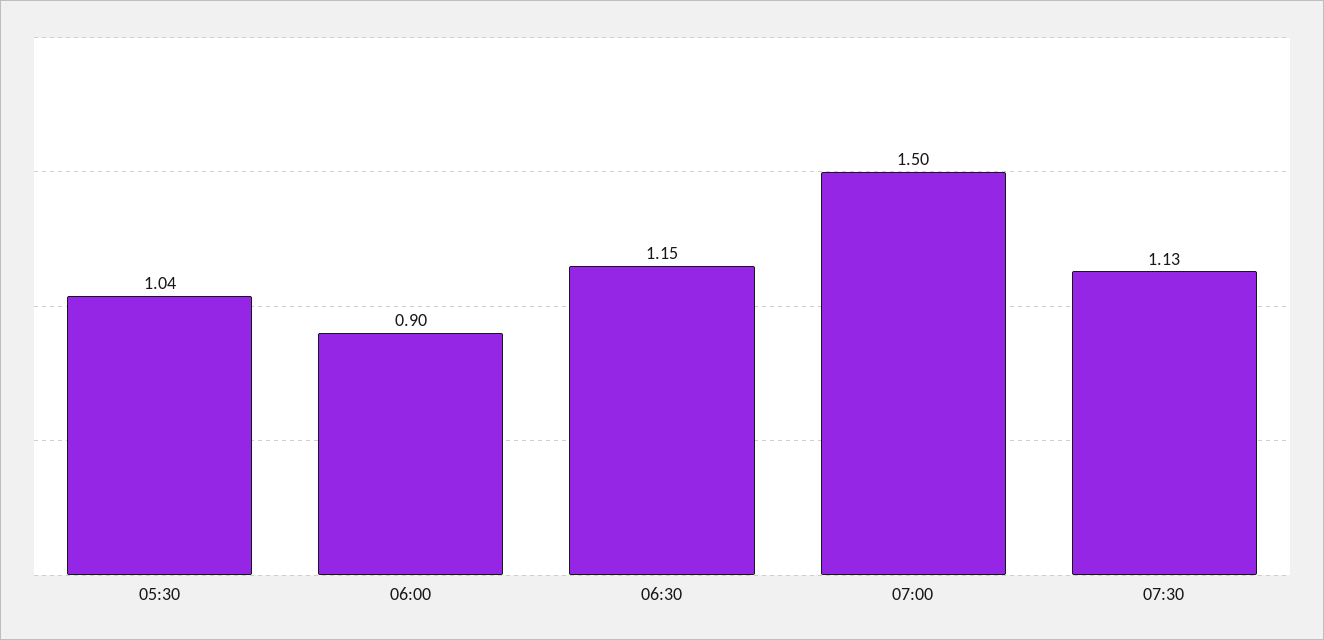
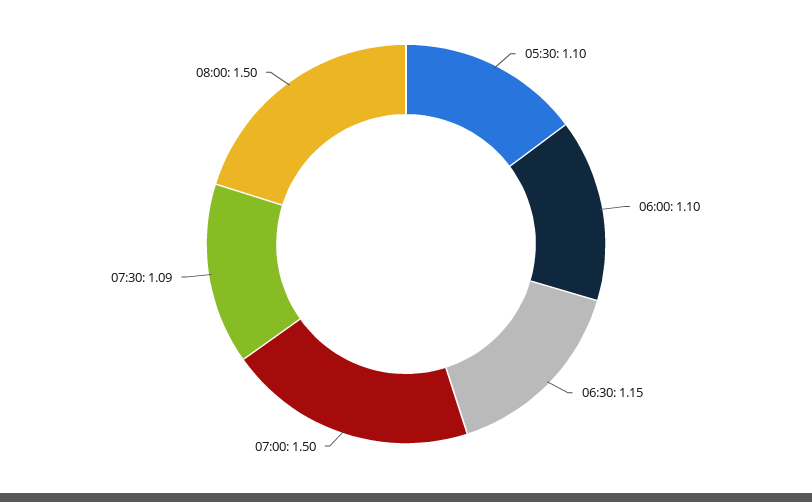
05:30: 1.04 -> 1.1
06:00: 0.9 -> 1.1
07:30: 1.13 -> 1.09
08:00: none -> 1.5

